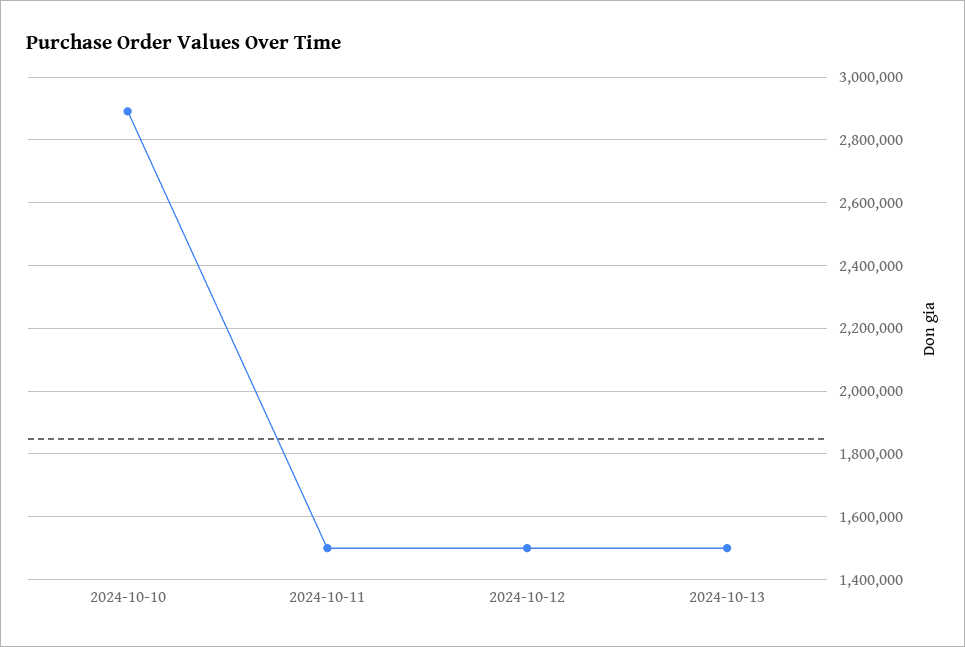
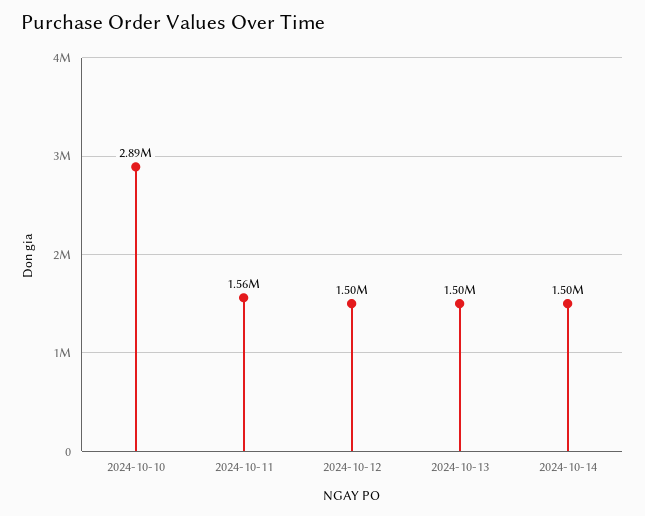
2024-10-11: 1500000 -> 1560000
2024-10-14: none -> 1500000

